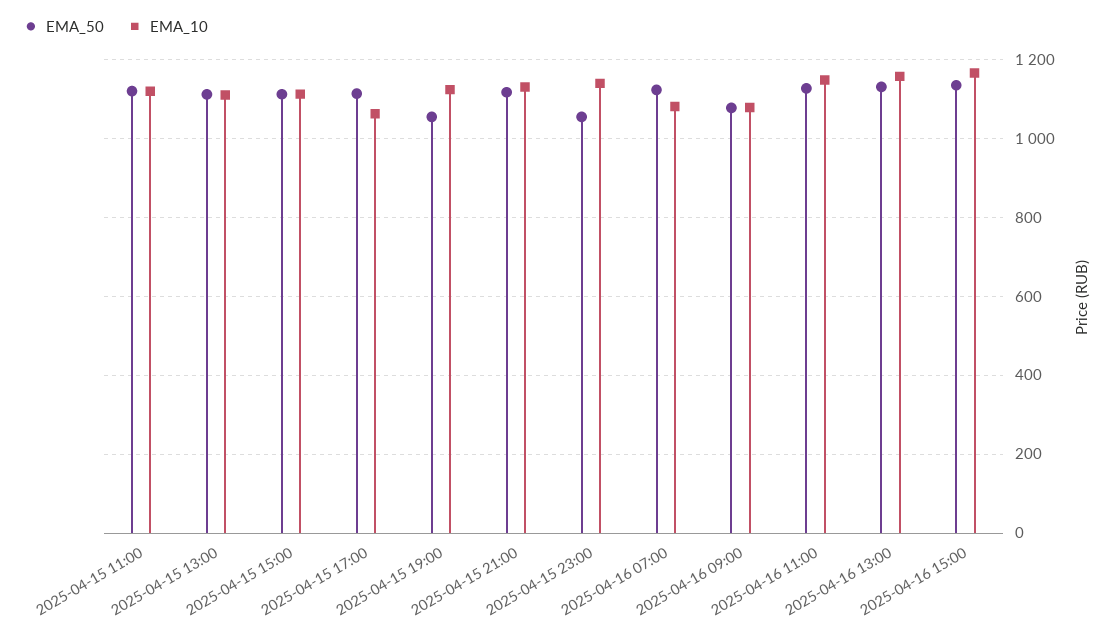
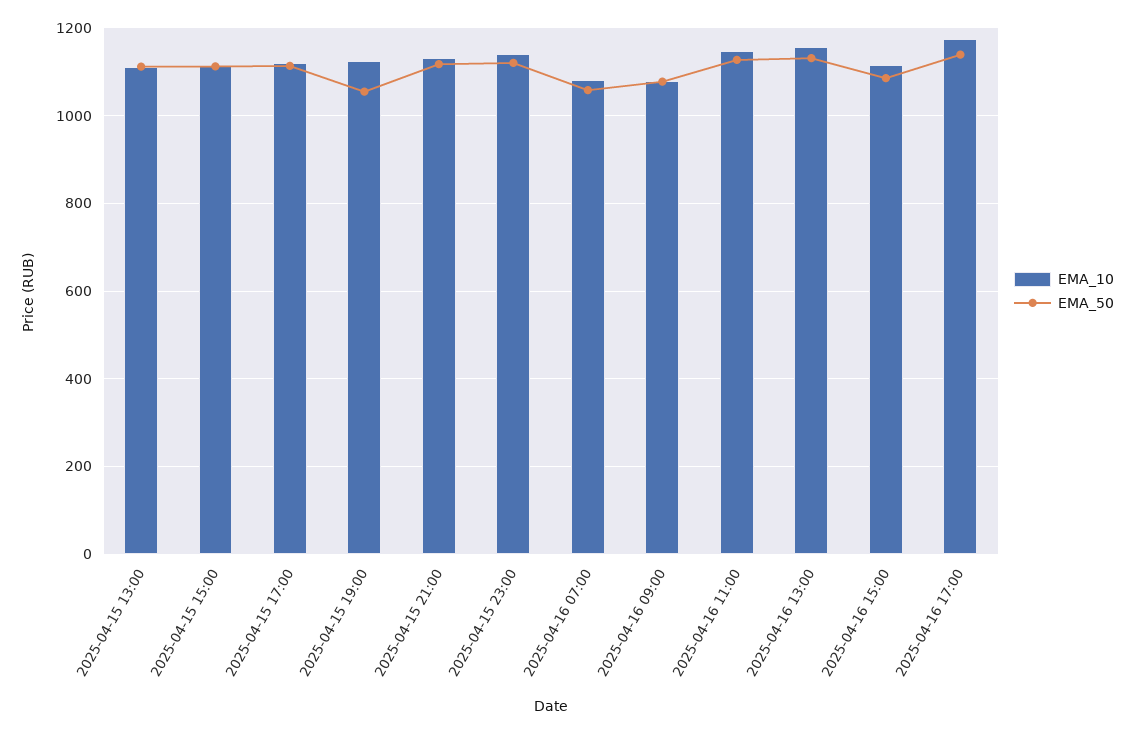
EMA_50, 2025-04-15 11:00: 1120 -> none
EMA_10, 2025-04-15 11:00: 1120 -> none
EMA_10, 2025-04-15 17:00: 1060 -> 1120
EMA_50, 2025-04-15 23:00: 1060 -> 1120
EMA_50, 2025-04-16 07:00: 1120 -> 1060
EMA_50, 2025-04-16 15:00: 1140 -> 1080
EMA_10, 2025-04-16 15:00: 1160 -> 1120
EMA_10, 2025-04-16 17:00: none -> 1180
EMA_50, 2025-04-16 17:00: none -> 1140

